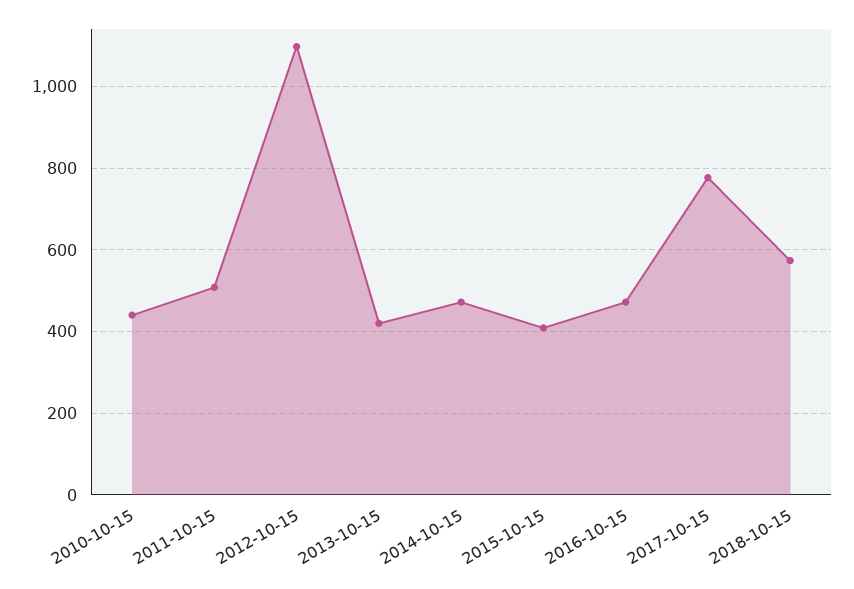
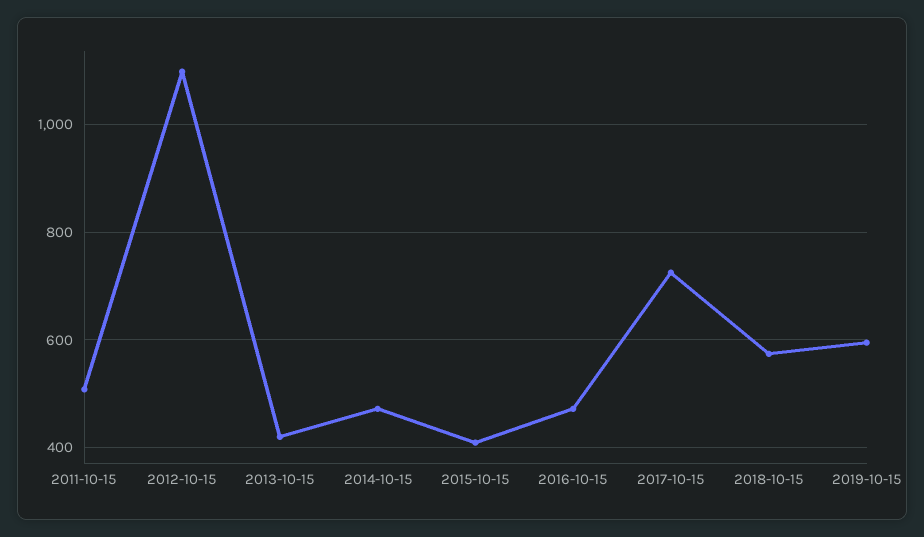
2010-10-15: 440 -> none
2017-10-15: 780 -> 720
2019-10-15: none -> 600

